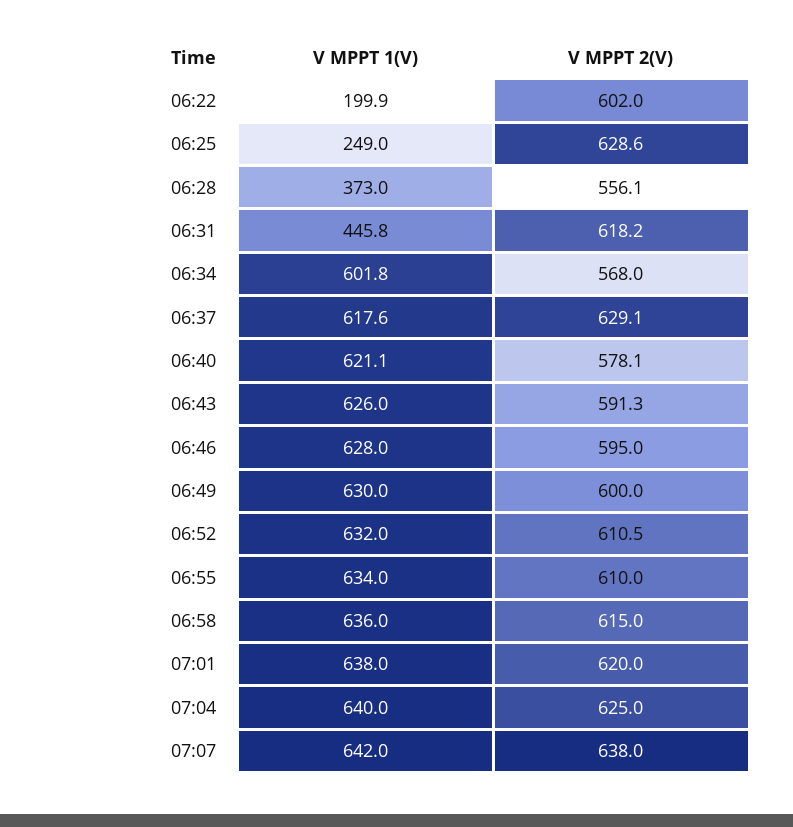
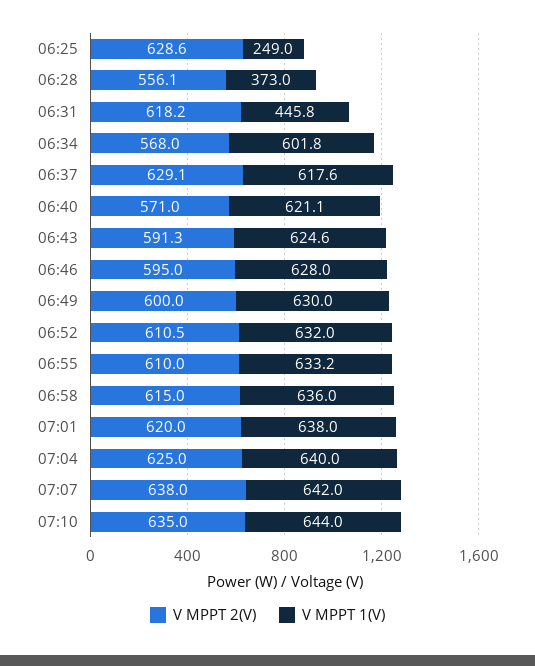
V MPPT 1(V), 06:22: 199.9 -> none
V MPPT 2(V), 06:22: 602 -> none
V MPPT 2(V), 06:40: 578.1 -> 571
V MPPT 1(V), 06:43: 626 -> 624.6
V MPPT 1(V), 06:55: 634 -> 633.2
V MPPT 2(V), 07:10: none -> 635
V MPPT 1(V), 07:10: none -> 644

